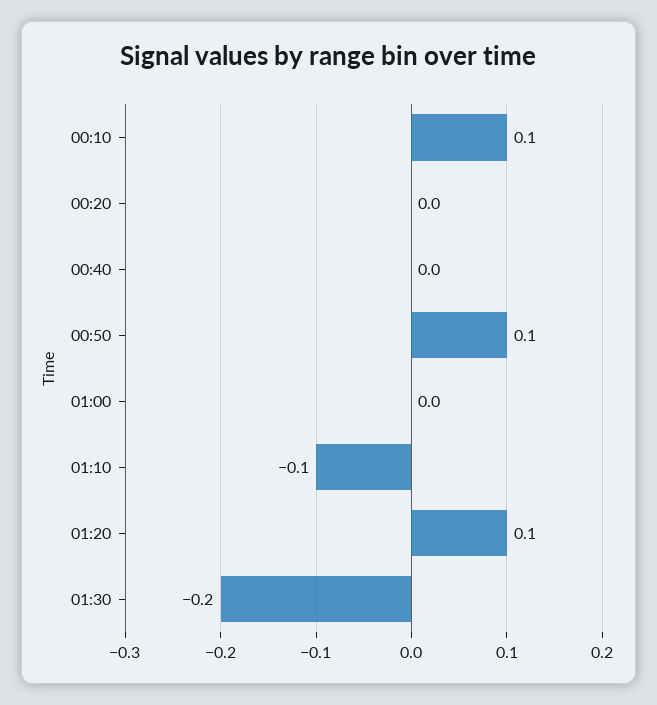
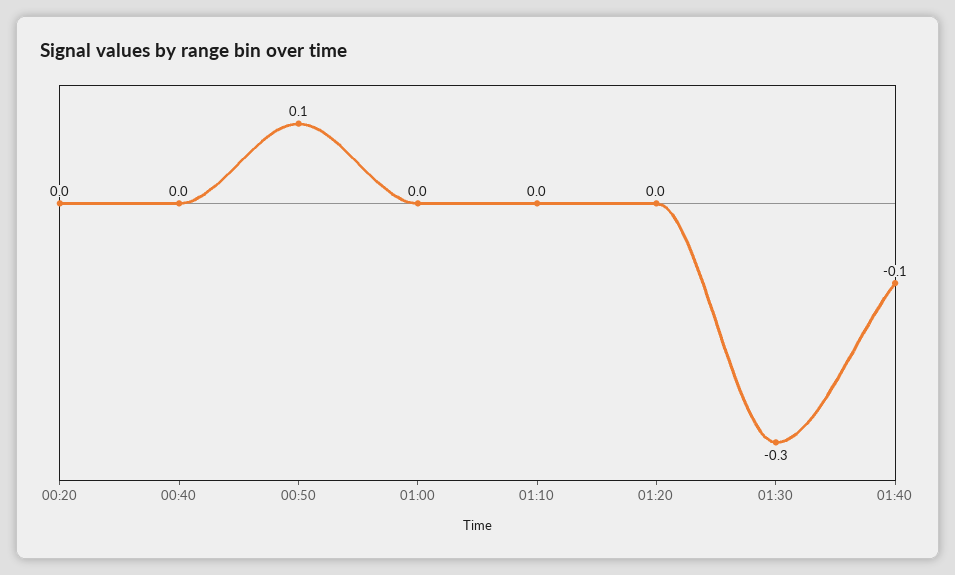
00:10: 0.1 -> none
01:10: -0.1 -> 0
01:20: 0.1 -> 0
01:30: -0.2 -> -0.3
01:40: none -> -0.1

